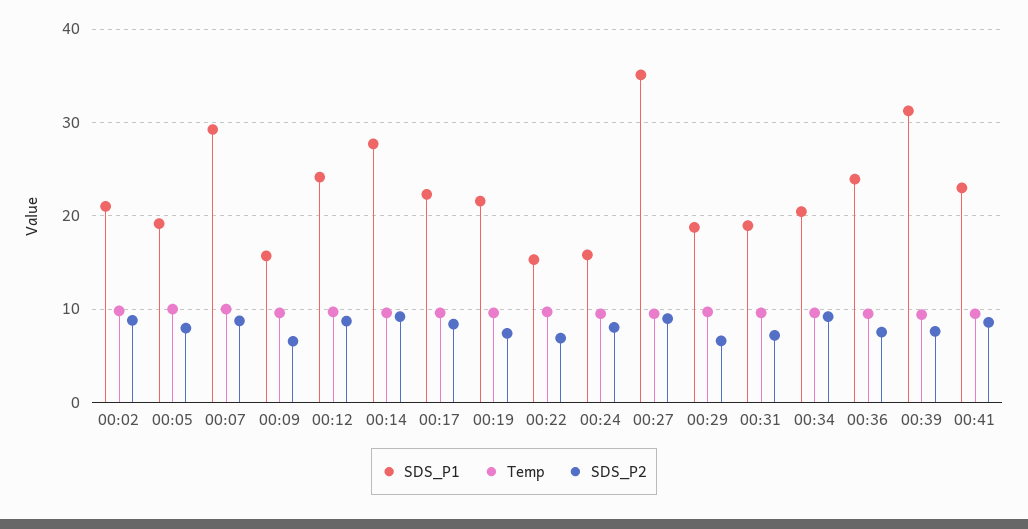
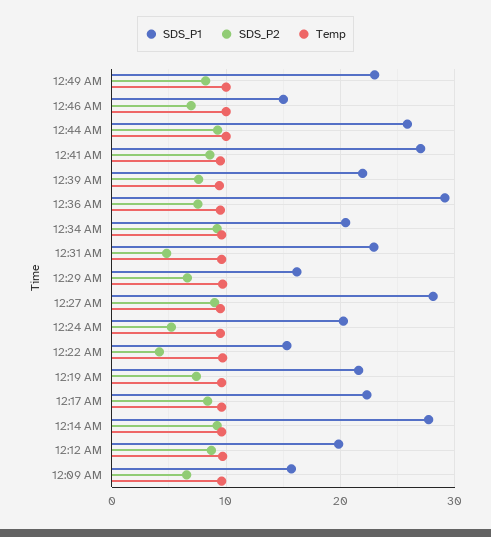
SDS_P1, 00:02: 21 -> none
Temp, 00:02: 10 -> none
SDS_P2, 00:02: 9 -> none
SDS_P1, 00:05: 19 -> none
Temp, 00:05: 10 -> none
SDS_P2, 00:05: 8 -> none
SDS_P1, 00:07: 29 -> none
Temp, 00:07: 10 -> none
SDS_P2, 00:07: 9 -> none
SDS_P1, 00:12: 24 -> 20
SDS_P2, 00:22: 7 -> 4
SDS_P1, 00:24: 16 -> 20
SDS_P2, 00:24: 8 -> 5
SDS_P1, 00:27: 35 -> 28
SDS_P1, 00:29: 19 -> 16
SDS_P1, 00:31: 19 -> 23
SDS_P2, 00:31: 7 -> 5
SDS_P1, 00:36: 24 -> 29
SDS_P1, 00:39: 31 -> 22
SDS_P1, 00:41: 23 -> 27
SDS_P1, 12:49 AM: none -> 23
SDS_P2, 12:49 AM: none -> 8
Temp, 12:49 AM: none -> 10
SDS_P1, 12:46 AM: none -> 15
SDS_P2, 12:46 AM: none -> 7
Temp, 12:46 AM: none -> 10
SDS_P1, 12:44 AM: none -> 26
SDS_P2, 12:44 AM: none -> 9
Temp, 12:44 AM: none -> 10

